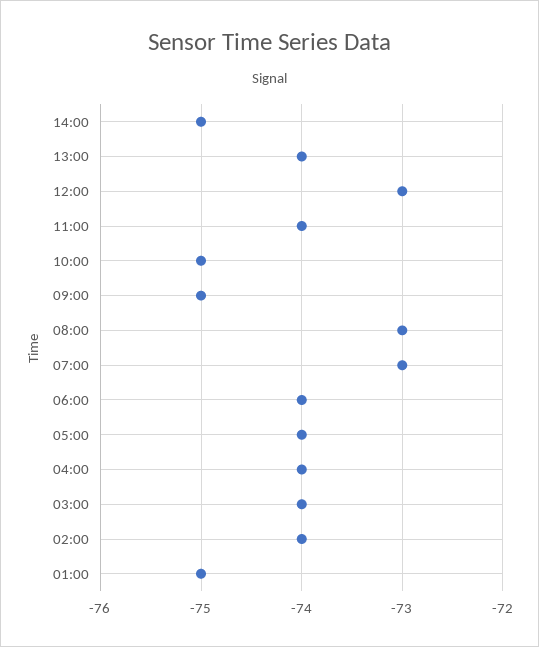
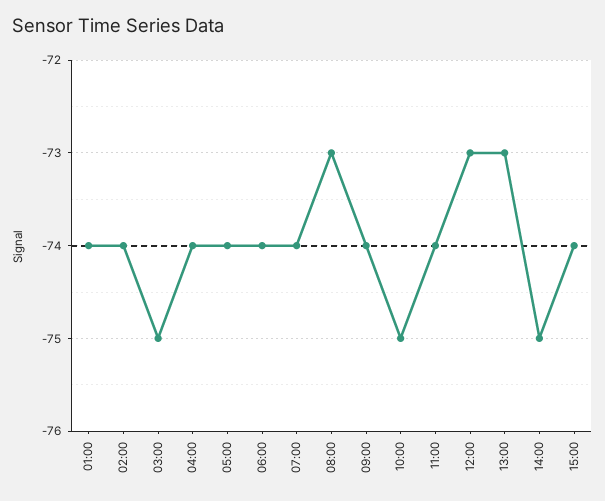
13:00: -74 -> -73
09:00: -75 -> -74
07:00: -73 -> -74
03:00: -74 -> -75
01:00: -75 -> -74
15:00: none -> -74

